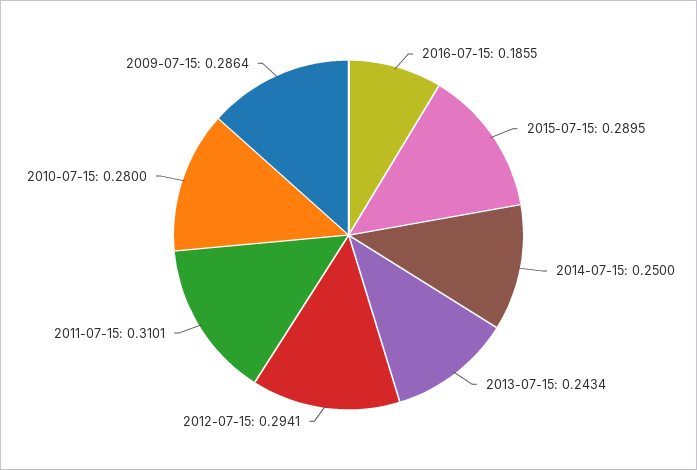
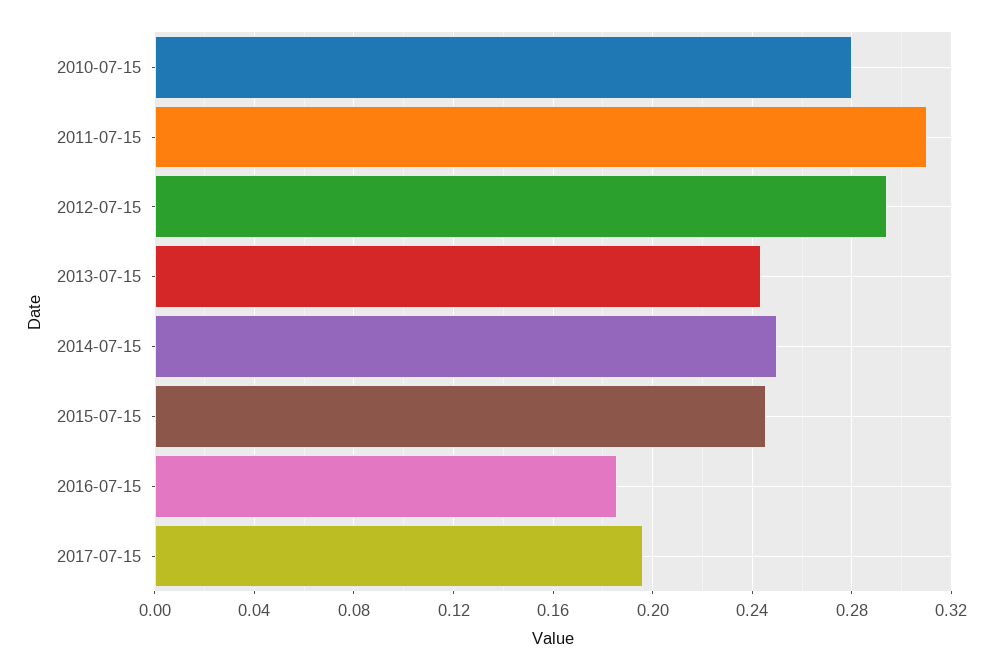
2015-07-15: 0.2895 -> 0.245
2009-07-15: 0.2864 -> none
2017-07-15: none -> 0.195

